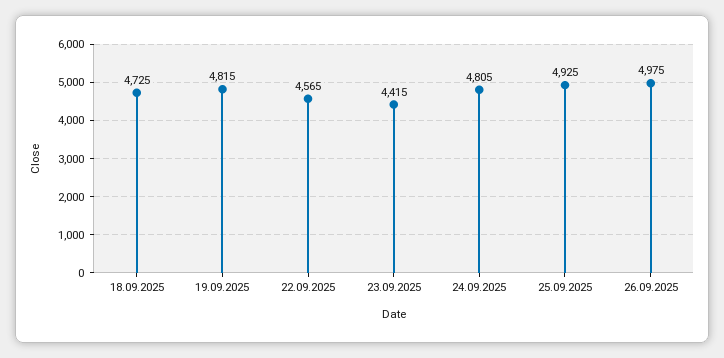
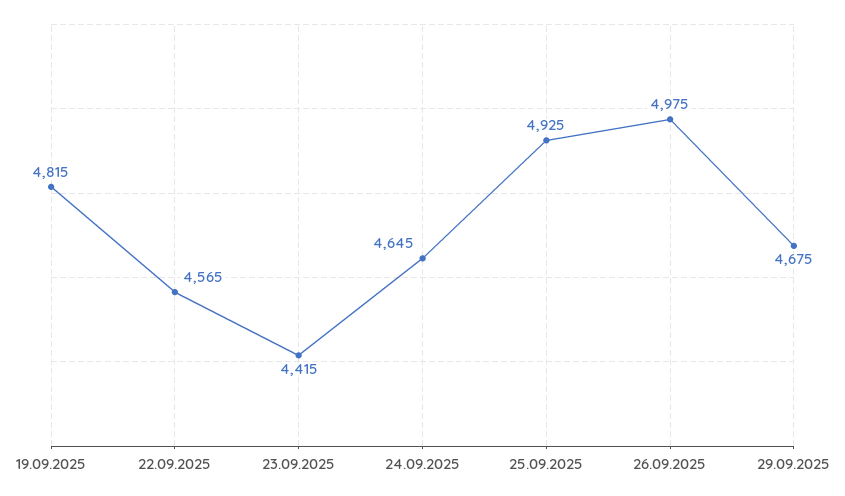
18.09.2025: 4725 -> none
24.09.2025: 4805 -> 4645
29.09.2025: none -> 4675

